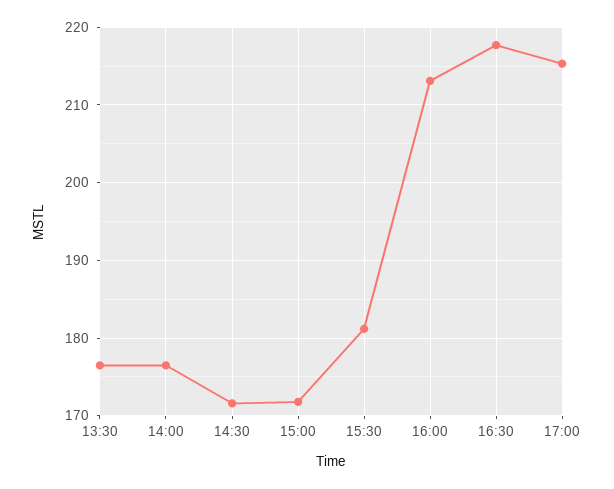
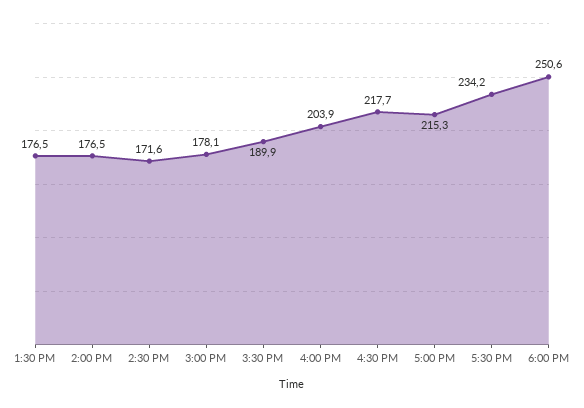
15:00: 172 -> 178.1
15:30: 181 -> 189.9
16:00: 213 -> 203.9
5:30 PM: none -> 234.2
6:00 PM: none -> 250.6

